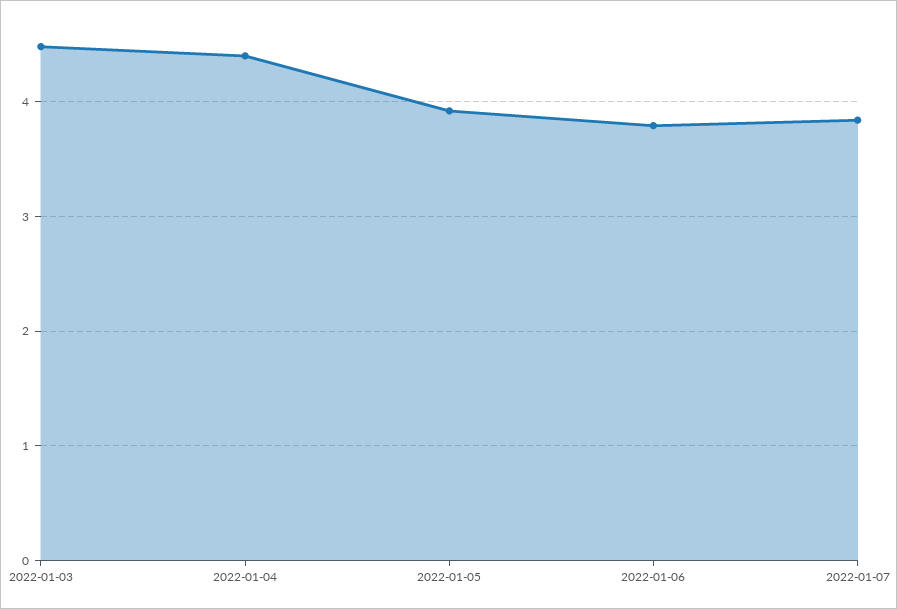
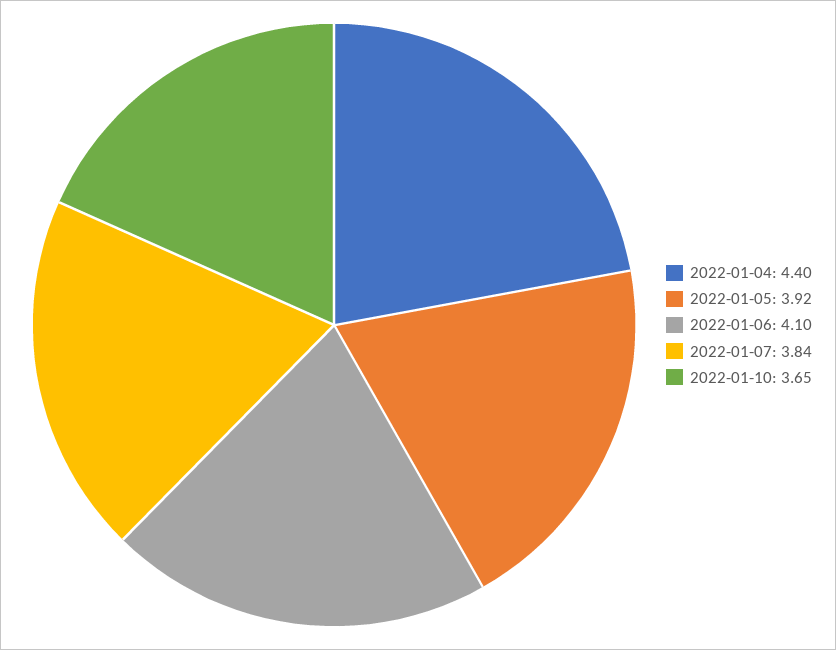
2022-01-03: 4.5 -> none
2022-01-06: 3.8 -> 4.1
2022-01-10: none -> 3.65

